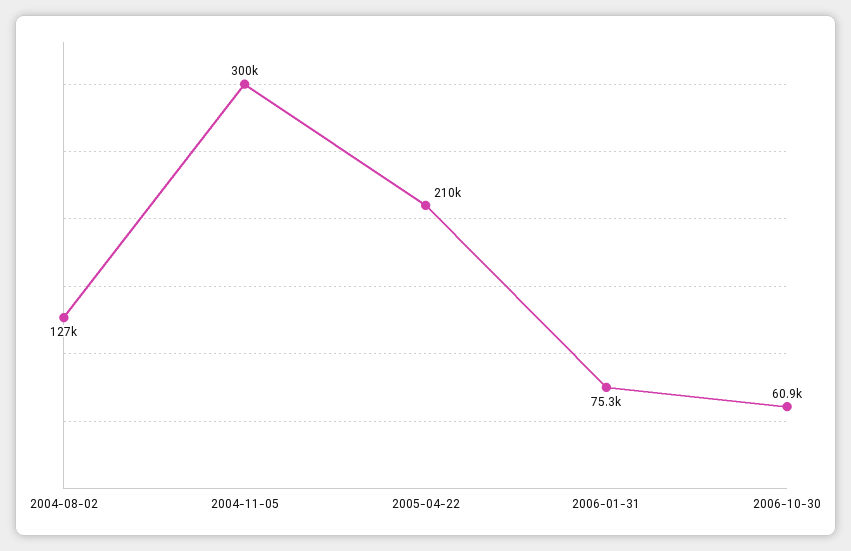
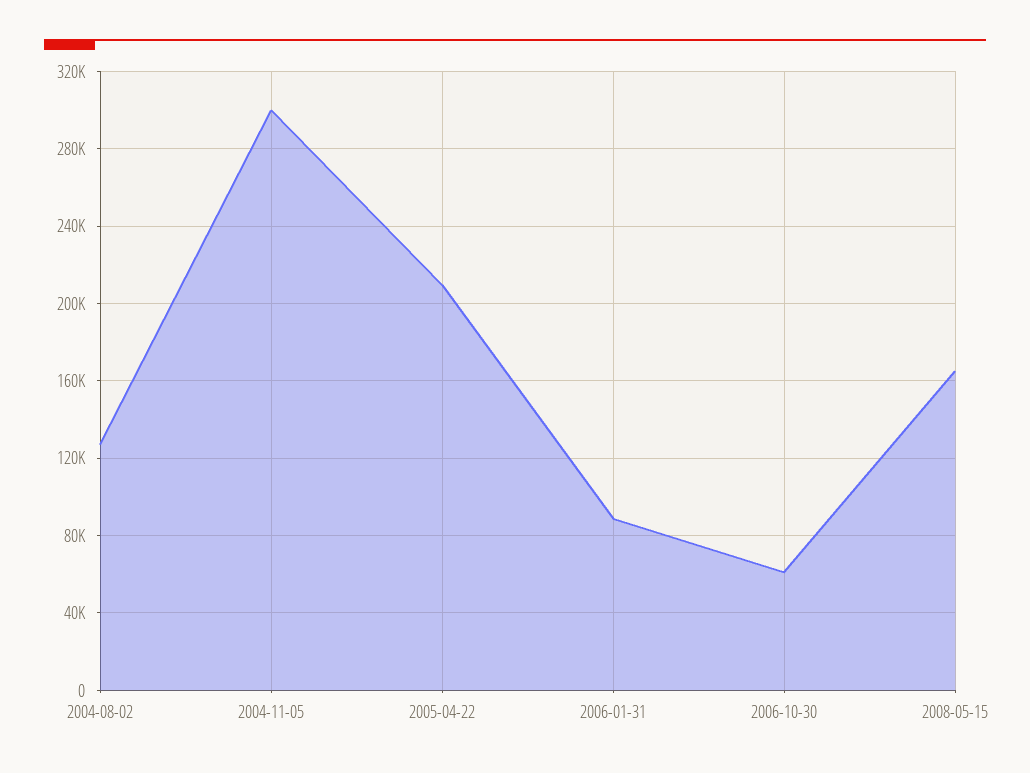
2006-01-31: 75300 -> 90000
2008-05-15: none -> 165000

